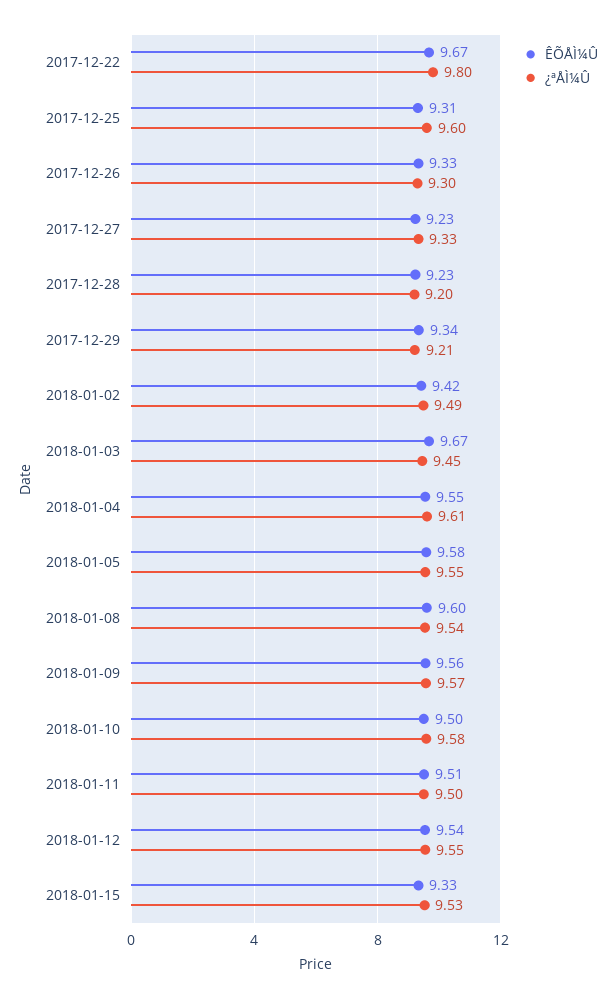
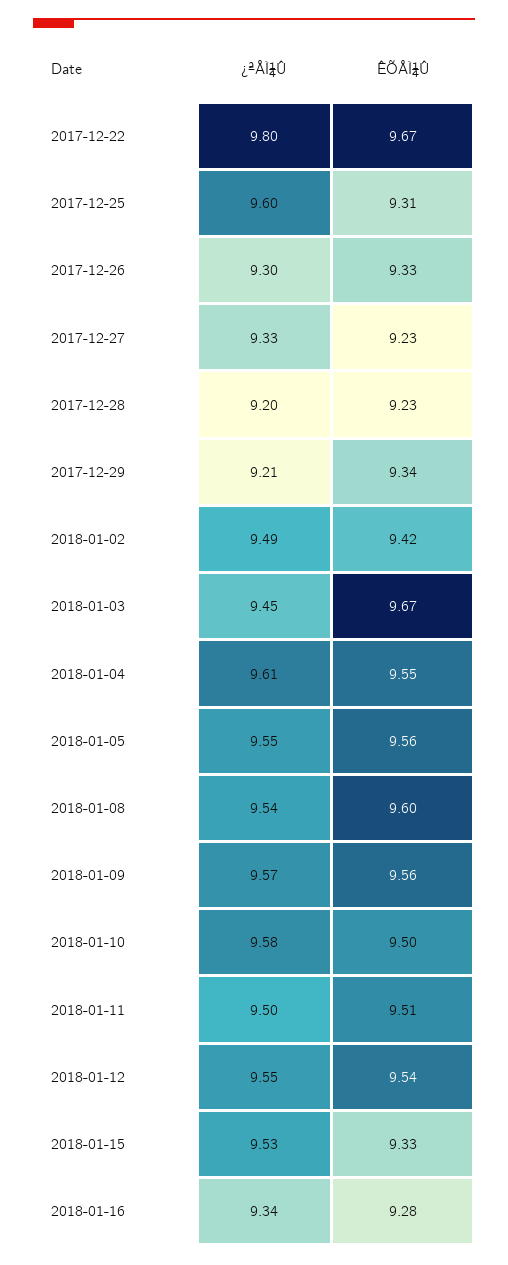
ÊÕÅÌ¼Û, 2018-01-05: 9.58 -> 9.56
¿ªÅÌ¼Û, 2018-01-16: none -> 9.34
ÊÕÅÌ¼Û, 2018-01-16: none -> 9.28

